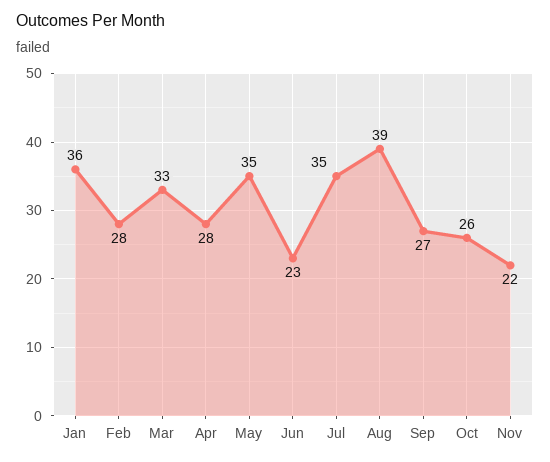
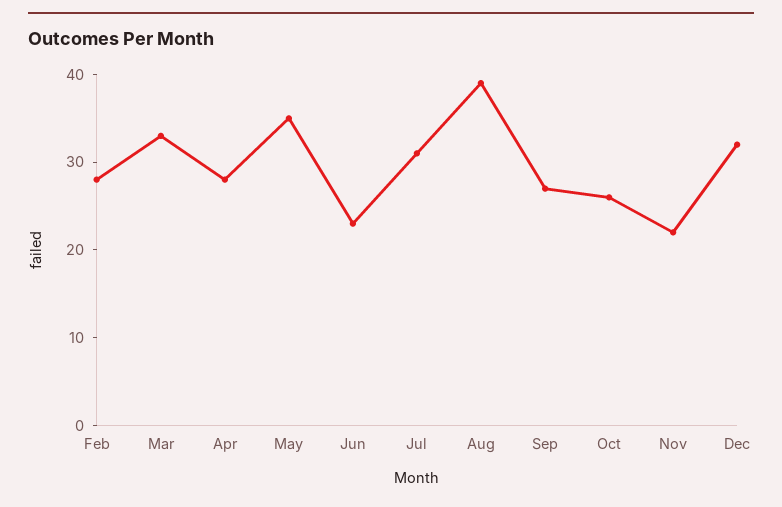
Jan: 36 -> none
Jul: 35 -> 31
Dec: none -> 32

